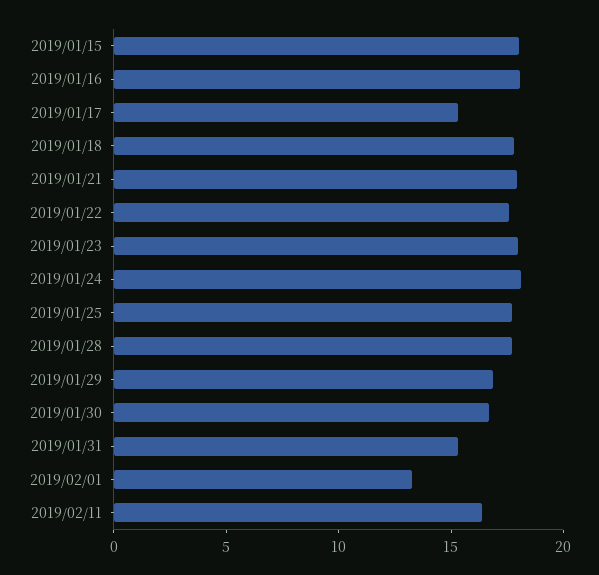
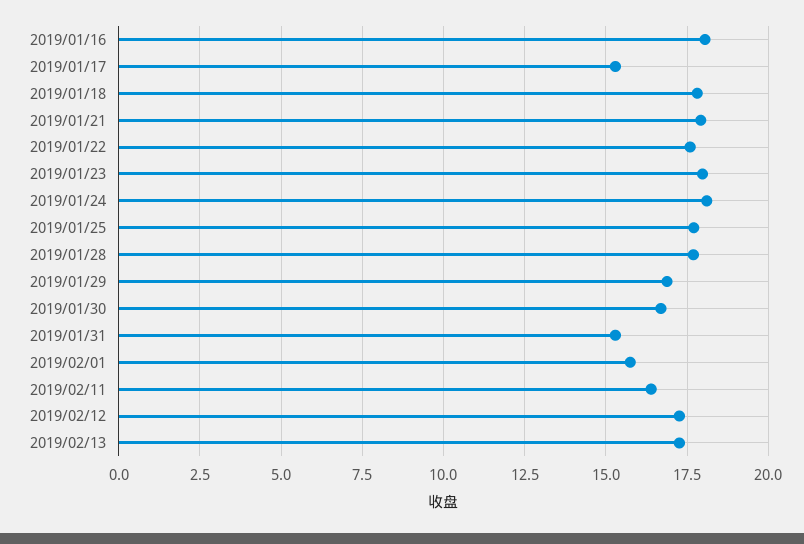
2019/01/15: 18 -> none
2019/02/01: 13 -> 15.75
2019/02/12: none -> 17.25
2019/02/13: none -> 17.25

